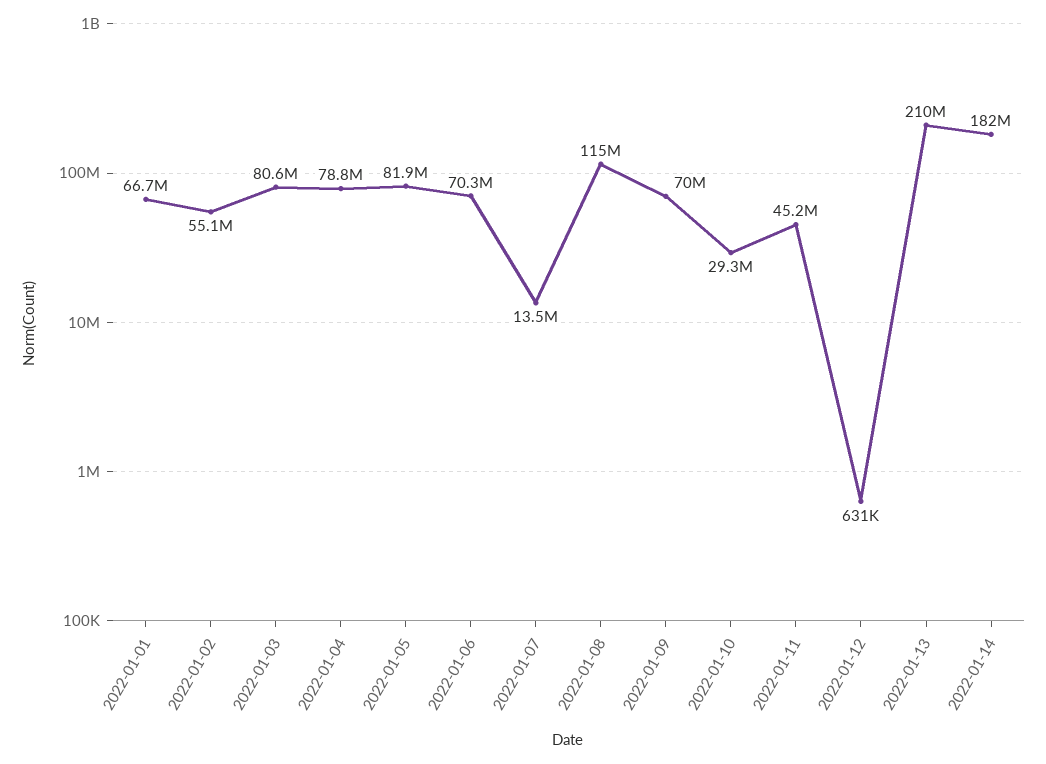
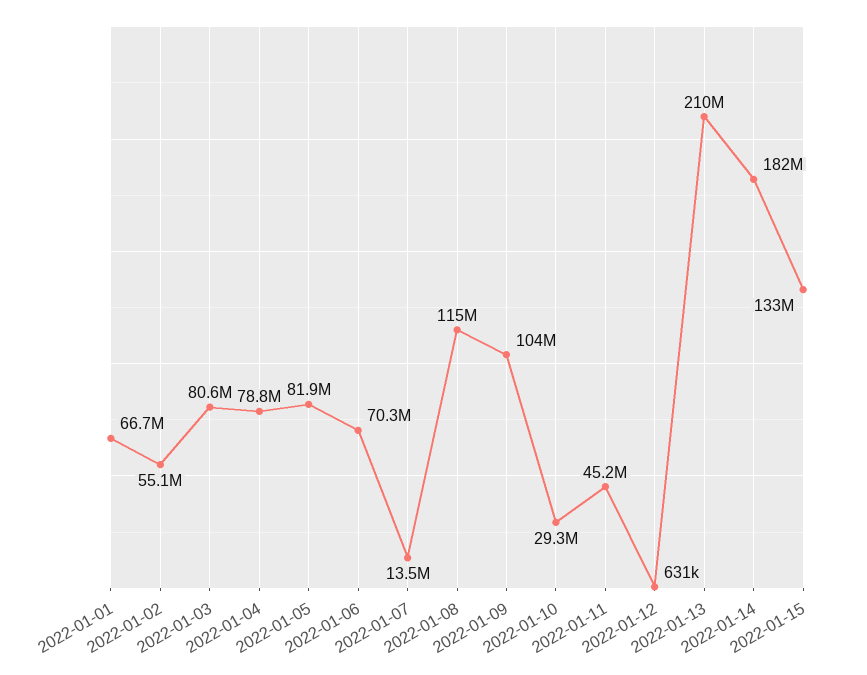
2022-01-09: 70000000 -> 104000000
2022-01-15: none -> 133000000

